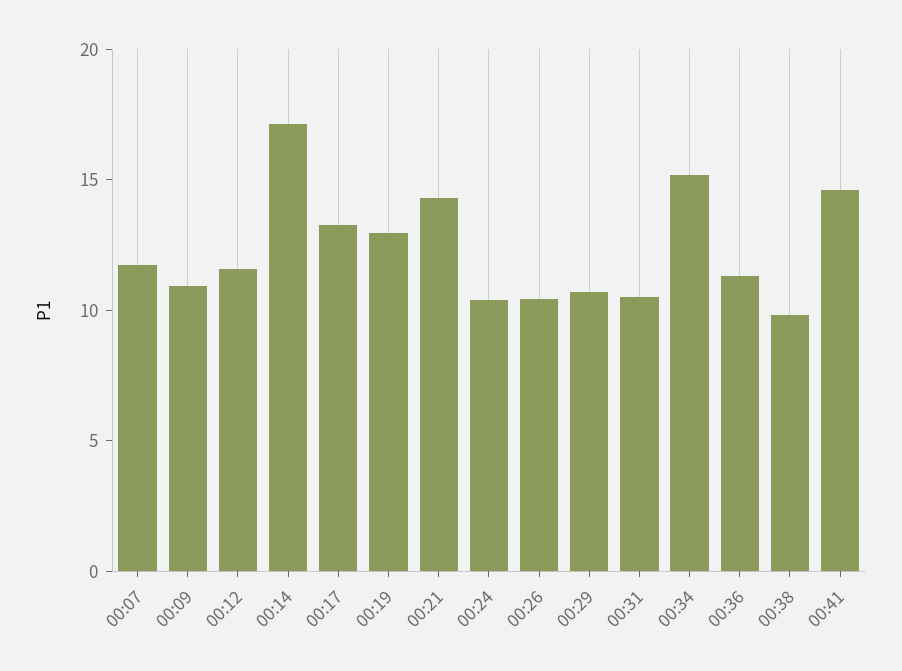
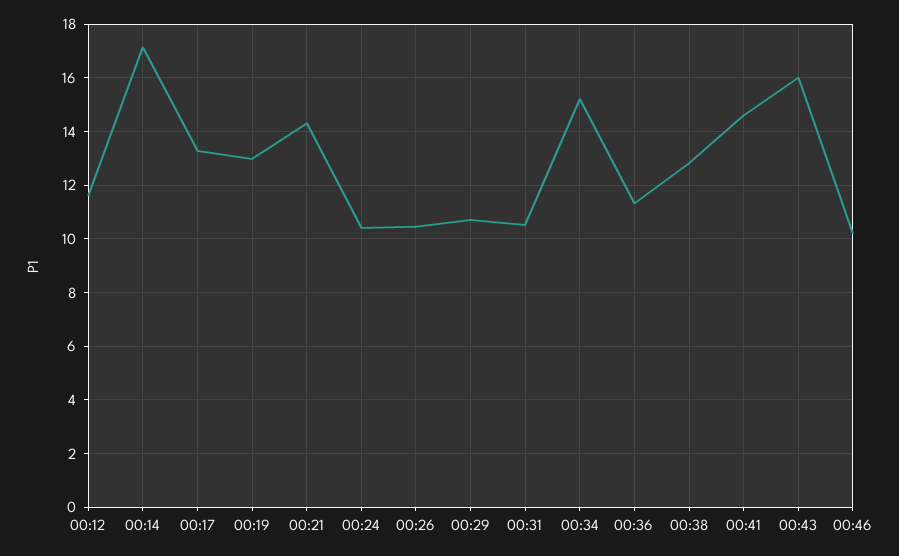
00:07: 12 -> none
00:09: 11 -> none
00:38: 10 -> 12.75
00:43: none -> 16
00:46: none -> 10.25

